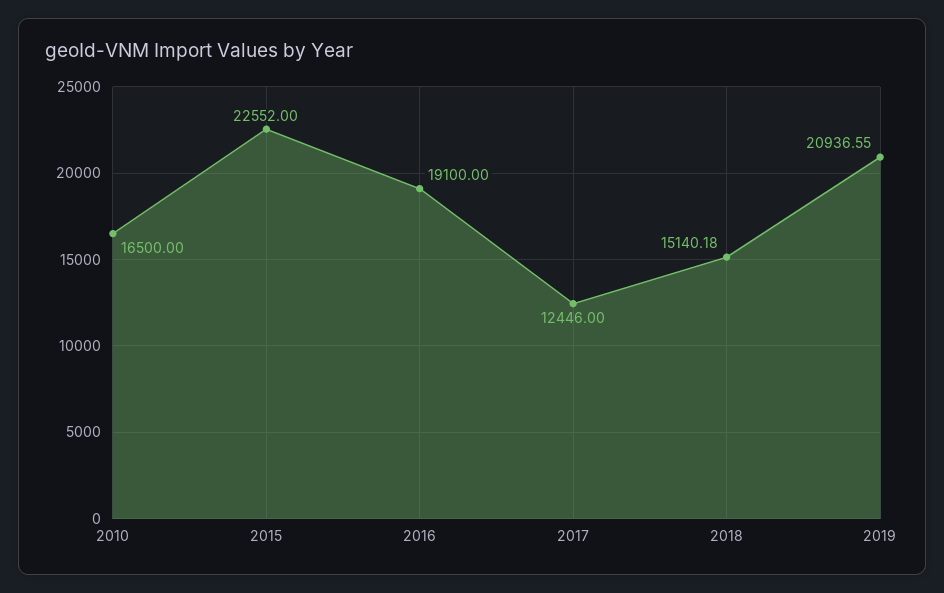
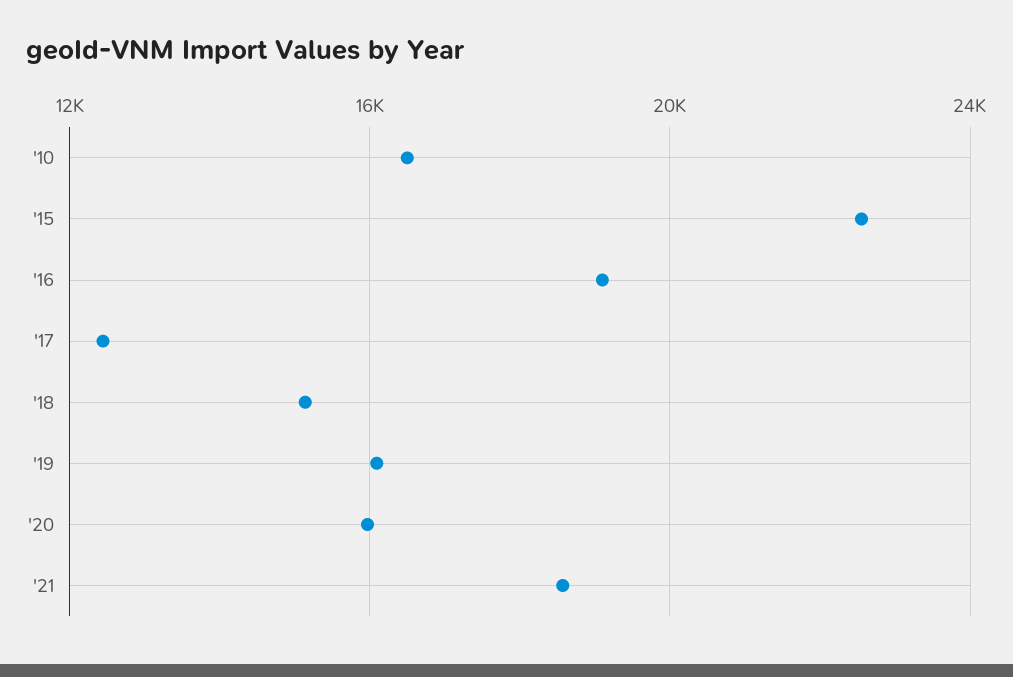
2019: 20936.55 -> 16000
'20: none -> 16000
'21: none -> 18500

